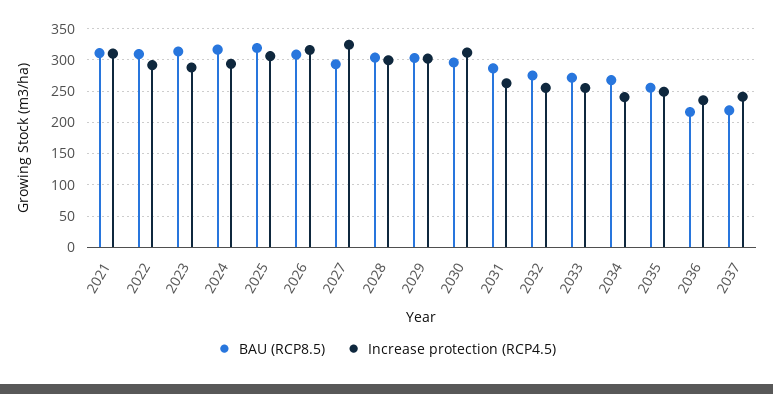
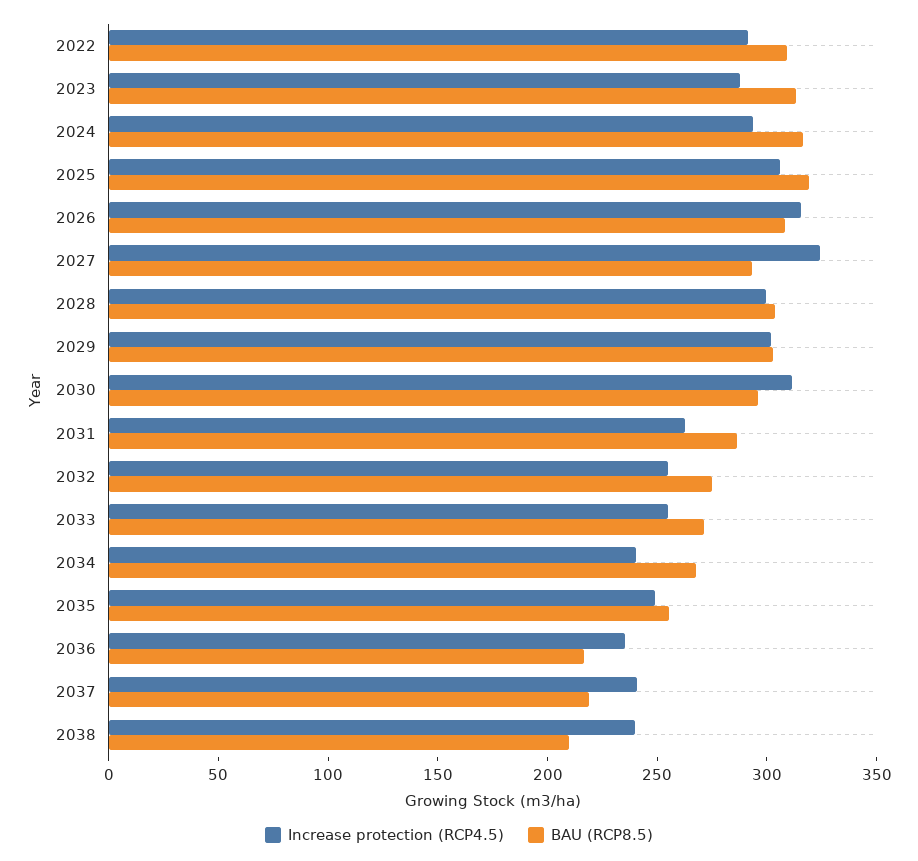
BAU (RCP8.5), 2021: 310 -> none
Increase protection (RCP4.5), 2021: 310 -> none
Increase protection (RCP4.5), 2038: none -> 240
BAU (RCP8.5), 2038: none -> 210

